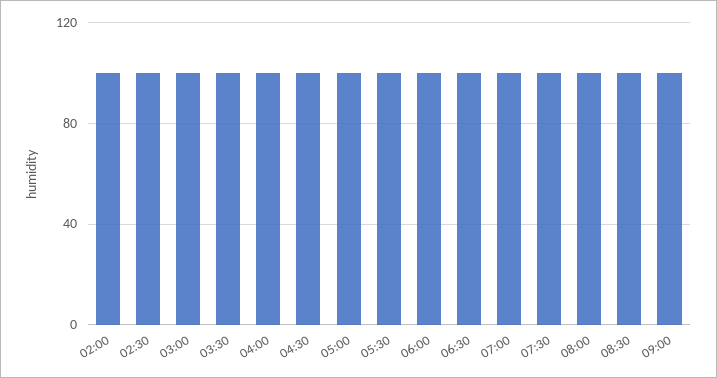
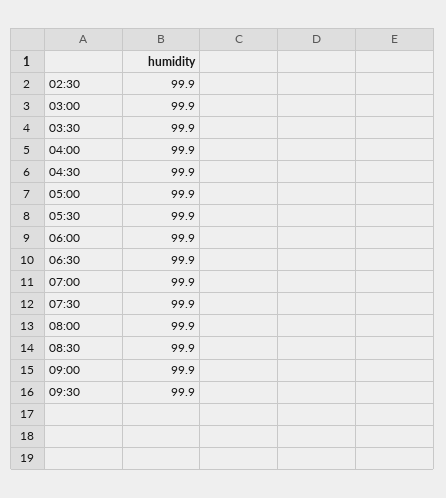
02:00: 100 -> none
09:30: none -> 99.9

